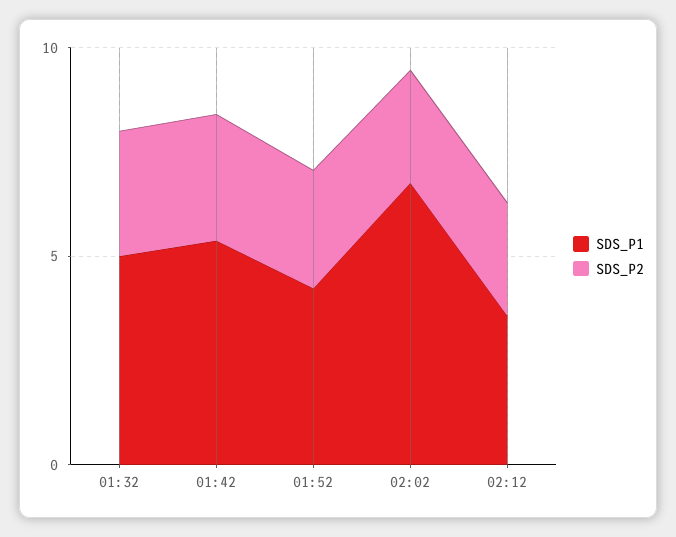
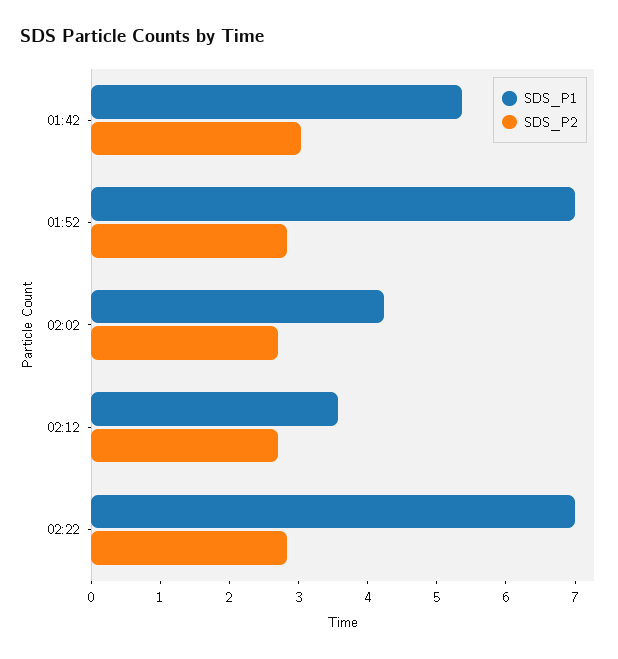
SDS_P1, 01:32: 5 -> none
SDS_P2, 01:32: 3 -> none
SDS_P1, 01:52: 4 -> 7
SDS_P1, 02:02: 7 -> 4.2
SDS_P1, 02:22: none -> 7
SDS_P2, 02:22: none -> 2.8

